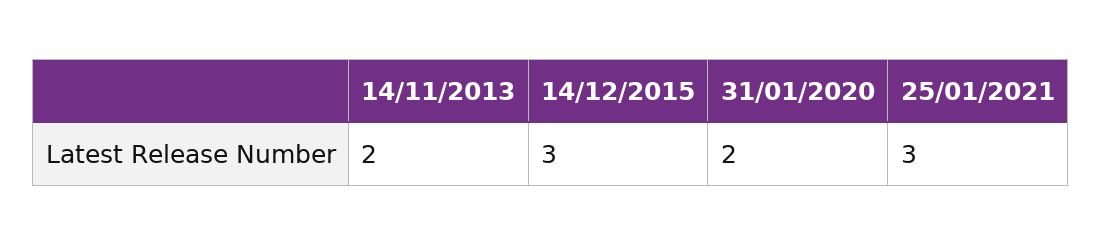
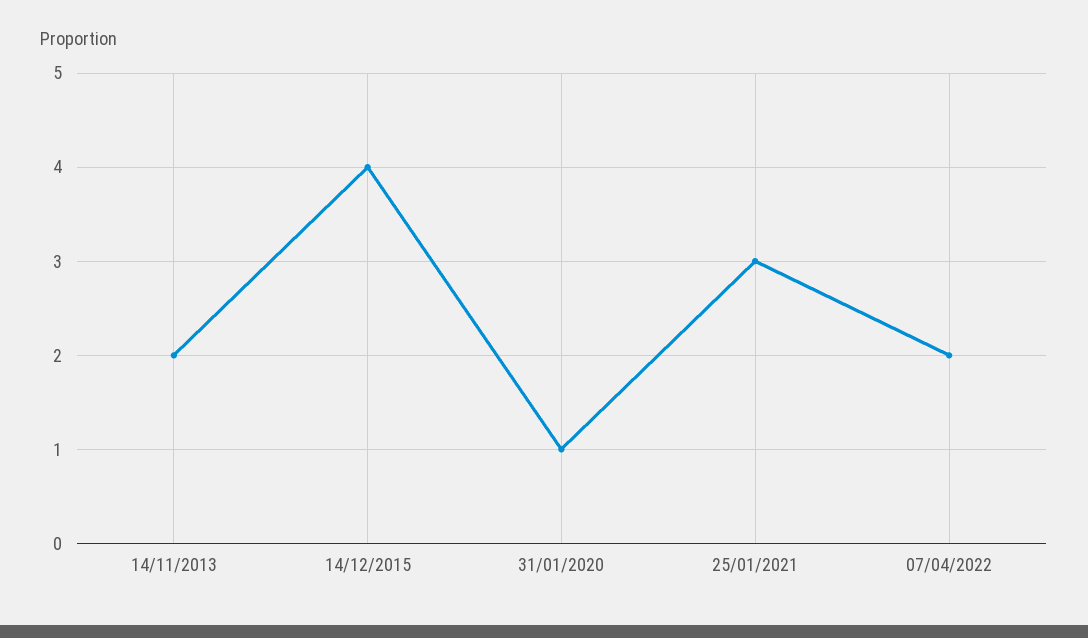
14/12/2015: 3 -> 4
31/01/2020: 2 -> 1
07/04/2022: none -> 2

